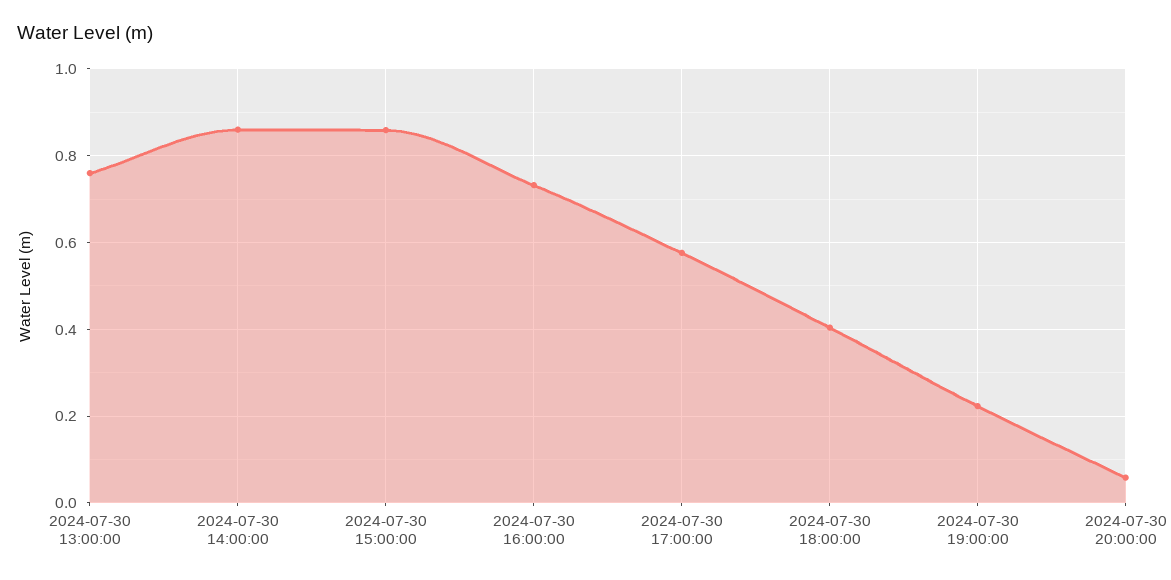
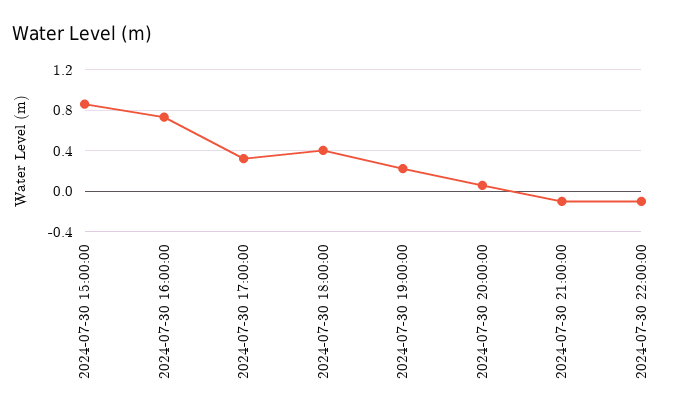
2024-07-30 13:00:00: 0.76 -> none
2024-07-30 14:00:00: 0.86 -> none
2024-07-30 17:00:00: 0.58 -> 0.3
2024-07-30 21:00:00: none -> -0.1
2024-07-30 22:00:00: none -> -0.1

